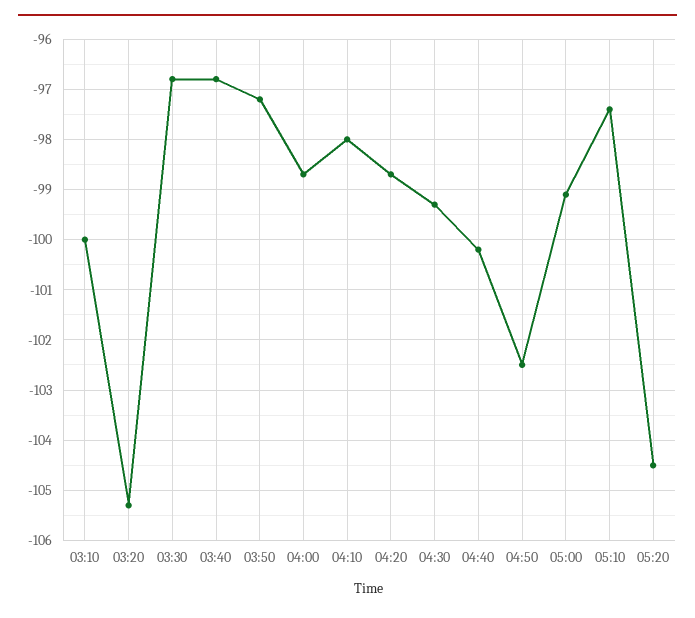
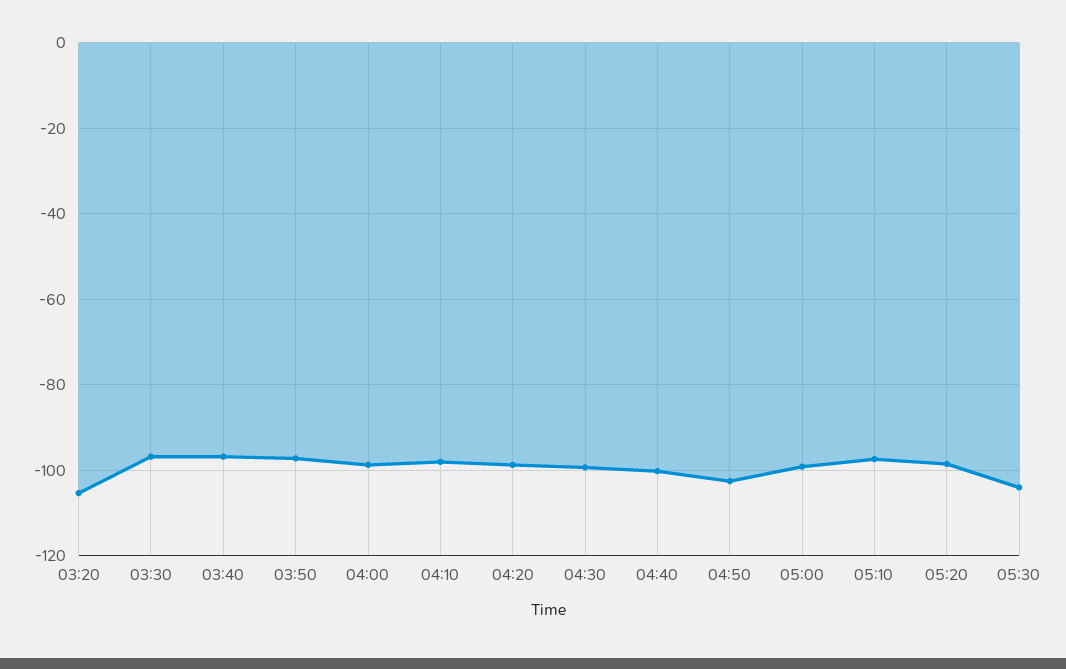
03:10: -100 -> none
05:20: -104.5 -> -98
05:30: none -> -104

